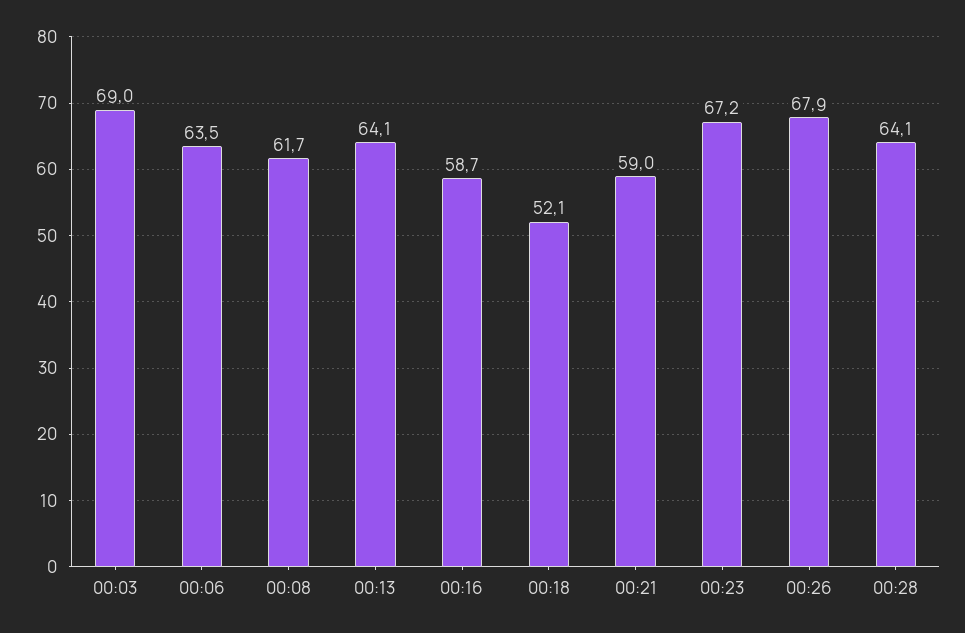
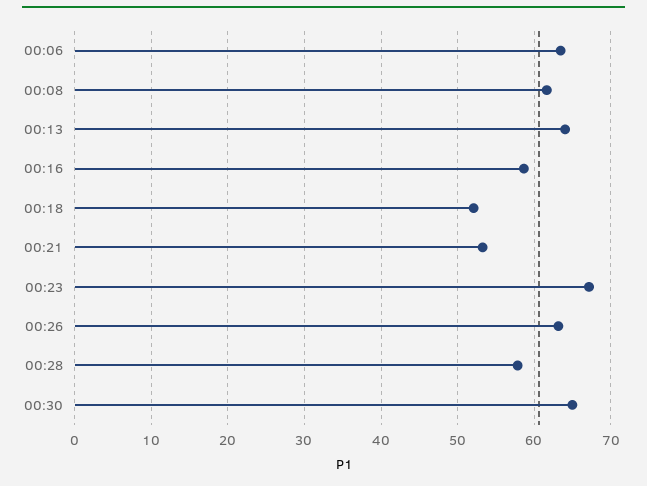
00:03: 69 -> none
00:21: 59 -> 53
00:26: 67.9 -> 63
00:28: 64.1 -> 58
00:30: none -> 65

